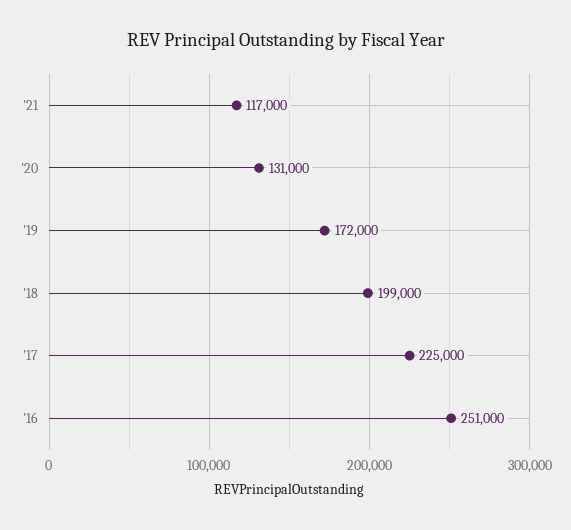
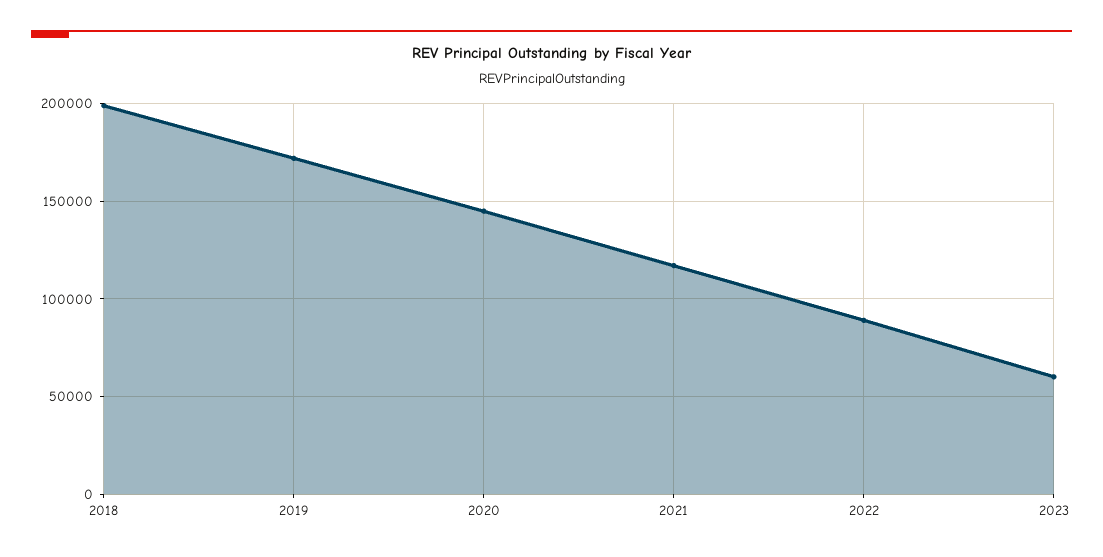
'20: 131000 -> 145000
'17: 225000 -> none
'16: 251000 -> none
2022: none -> 90000
2023: none -> 60000

